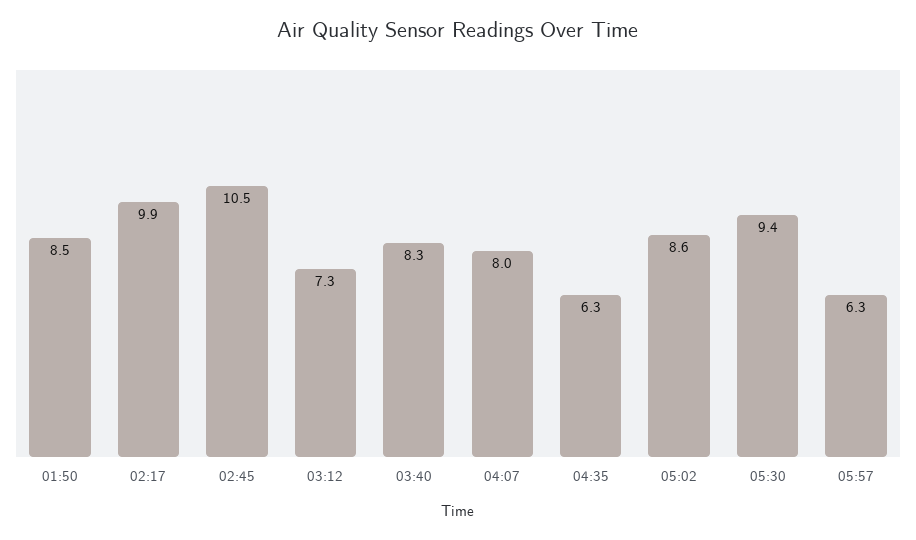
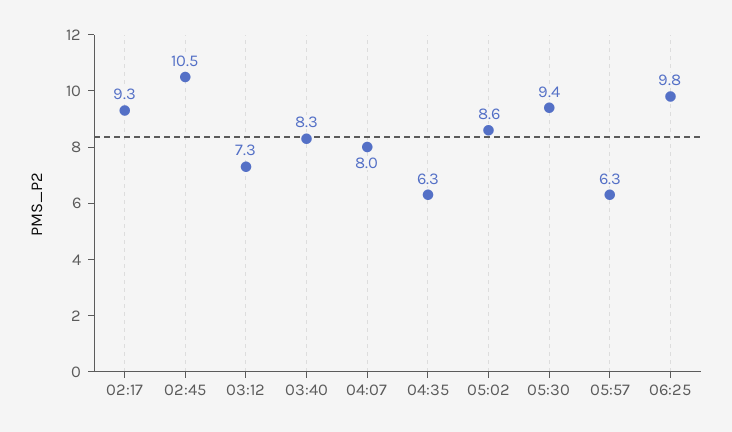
01:50: 8.5 -> none
02:17: 9.9 -> 9.3
06:25: none -> 9.8

